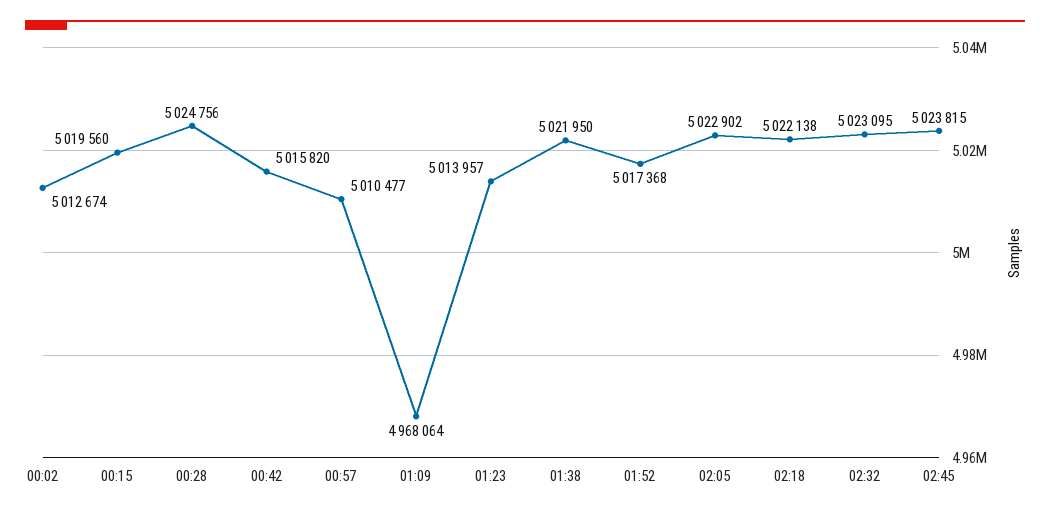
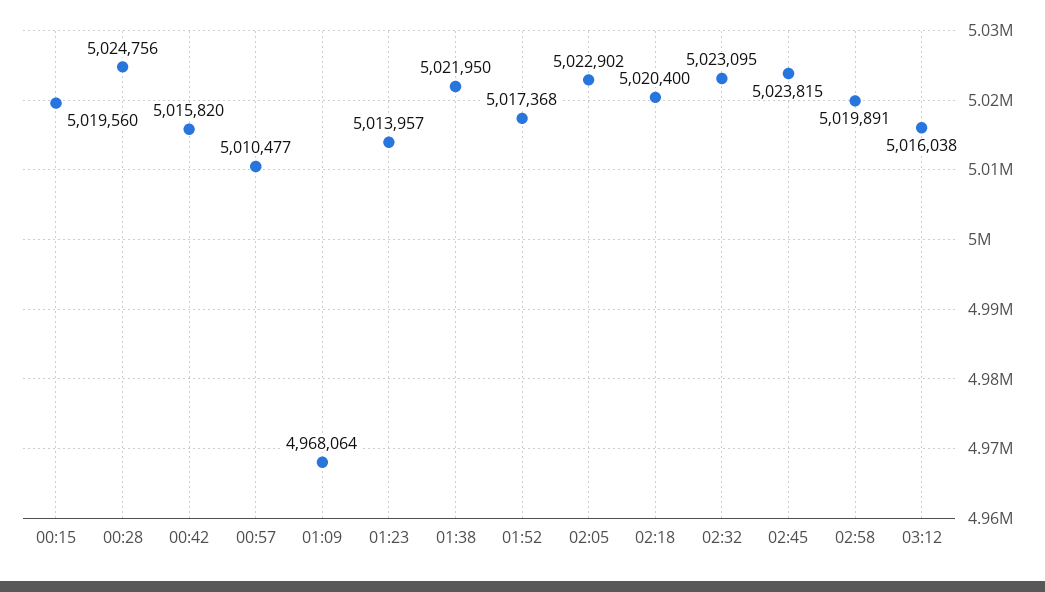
00:02: 5012674 -> none
02:18: 5022138 -> 5020400
02:58: none -> 5019891
03:12: none -> 5016038

